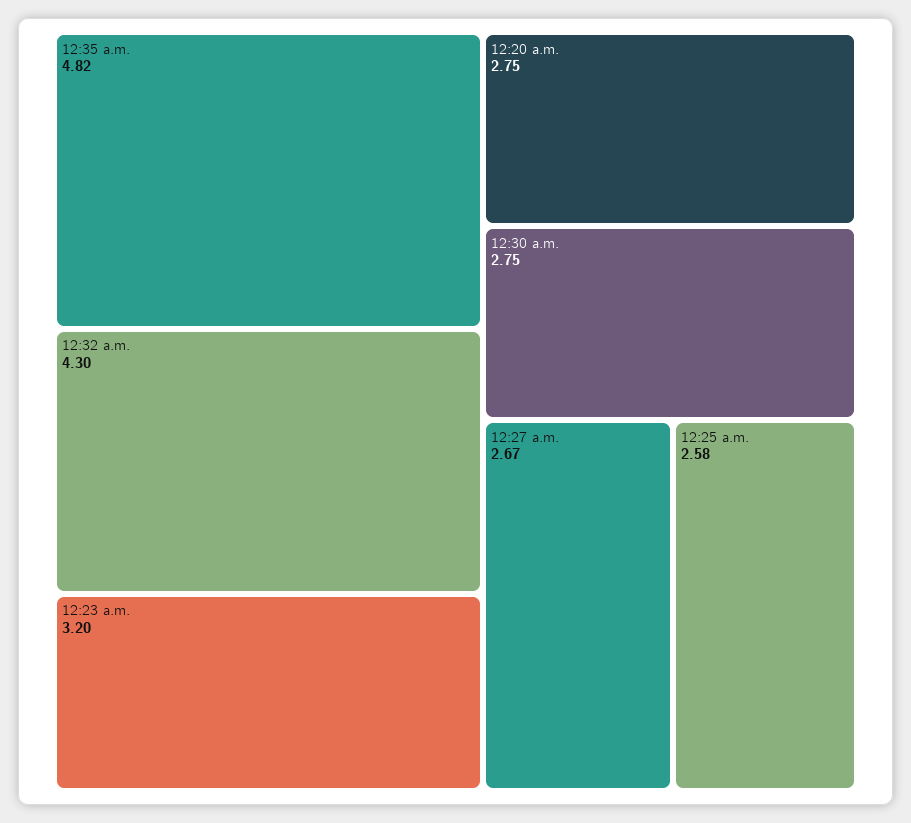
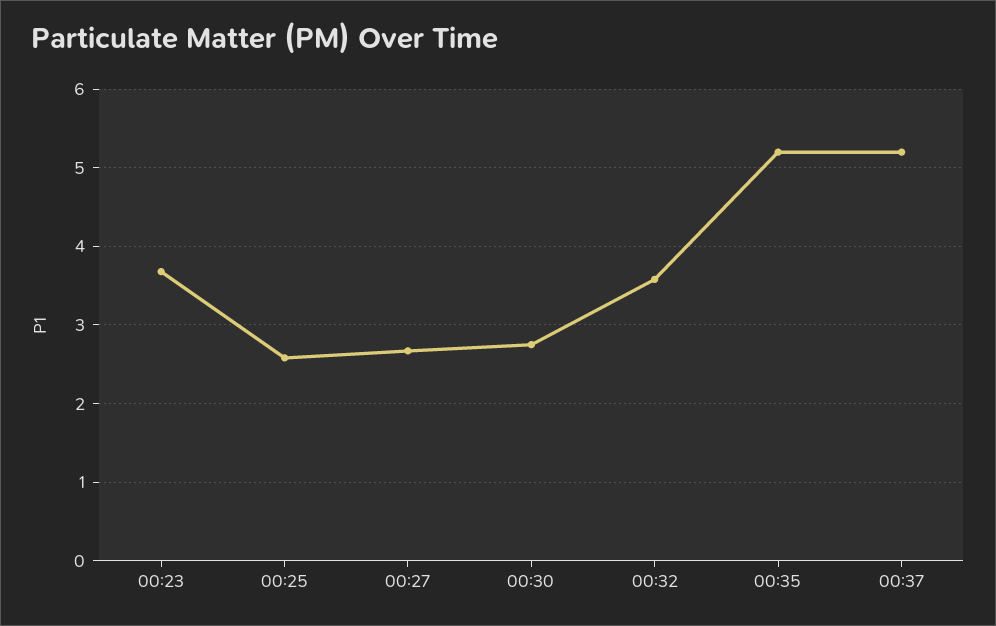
12:35 a.m.: 4.82 -> 5.2
12:32 a.m.: 4.3 -> 3.6
12:23 a.m.: 3.2 -> 3.7
12:20 a.m.: 2.75 -> none
00:37: none -> 5.2

